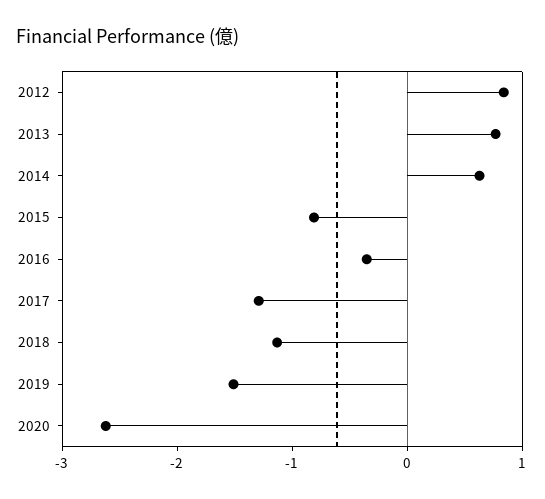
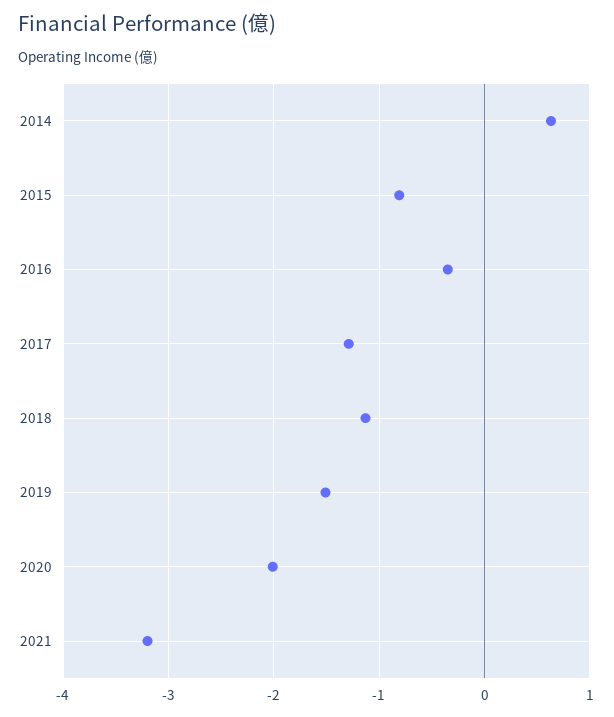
2012: 0.8 -> none
2013: 0.8 -> none
2020: -2.6 -> -2
2021: none -> -3.2

